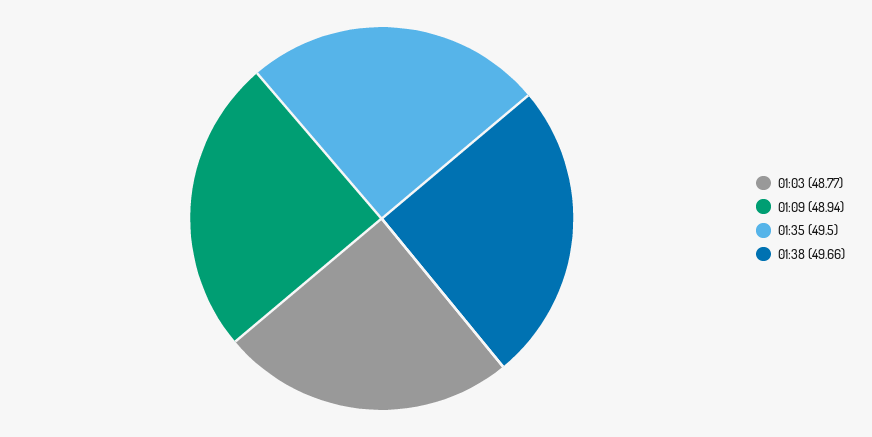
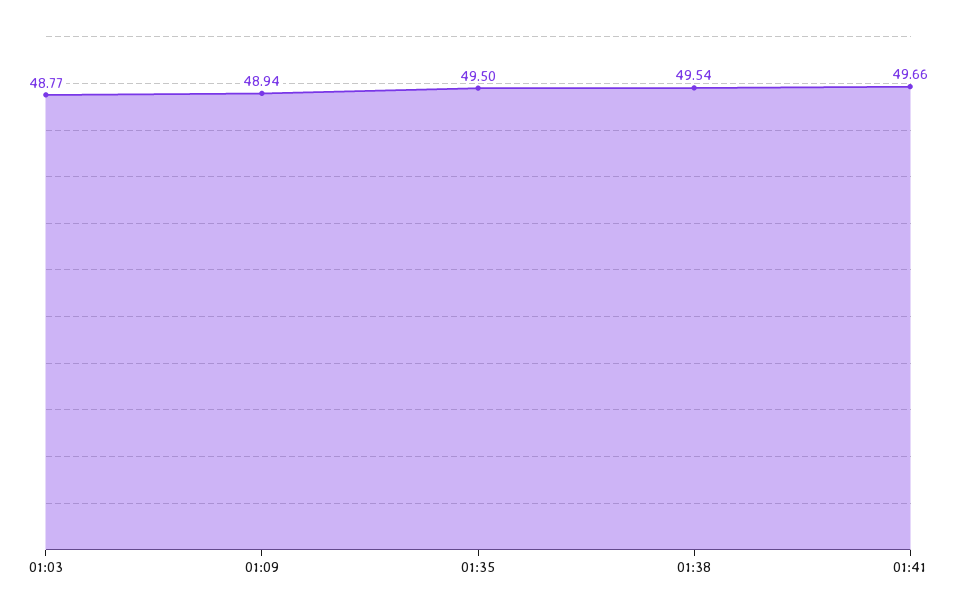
01:38: 49.66 -> 49.54
01:41: none -> 49.66

